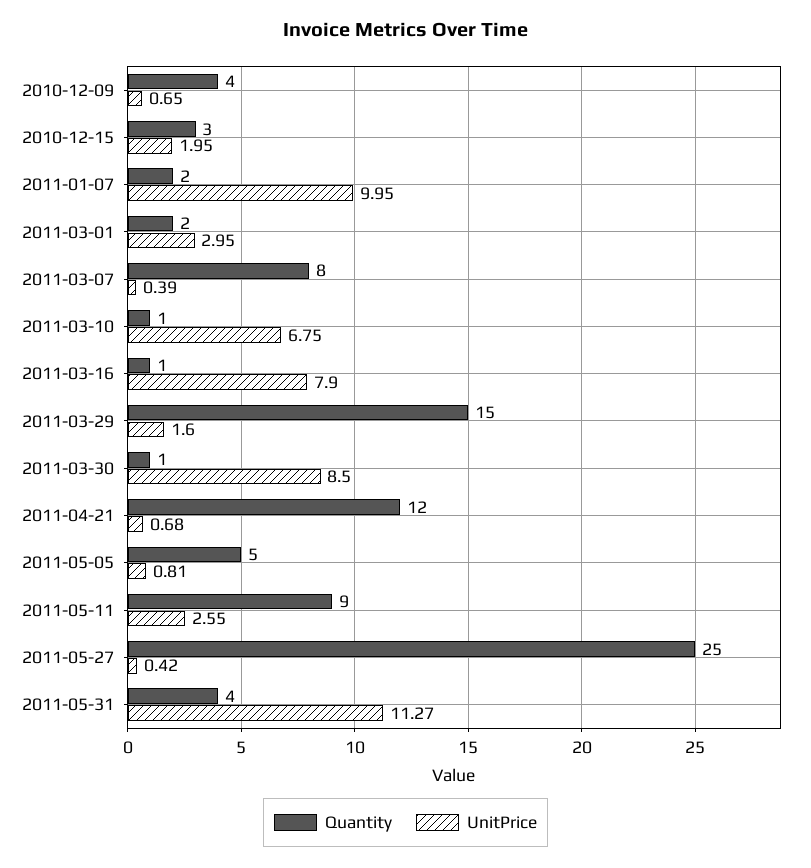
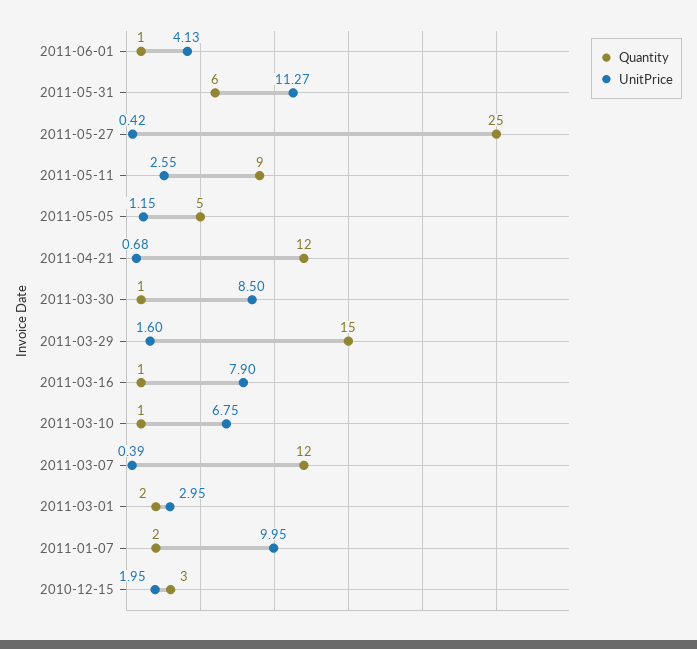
Quantity, 2010-12-09: 4 -> none
UnitPrice, 2010-12-09: 0.65 -> none
Quantity, 2011-03-07: 8 -> 12
UnitPrice, 2011-05-05: 0.81 -> 1.15
Quantity, 2011-05-31: 4 -> 6
Quantity, 2011-06-01: none -> 1
UnitPrice, 2011-06-01: none -> 4.13

